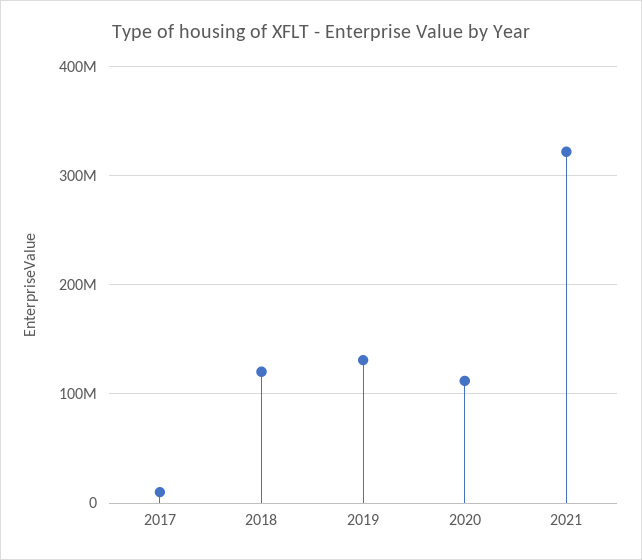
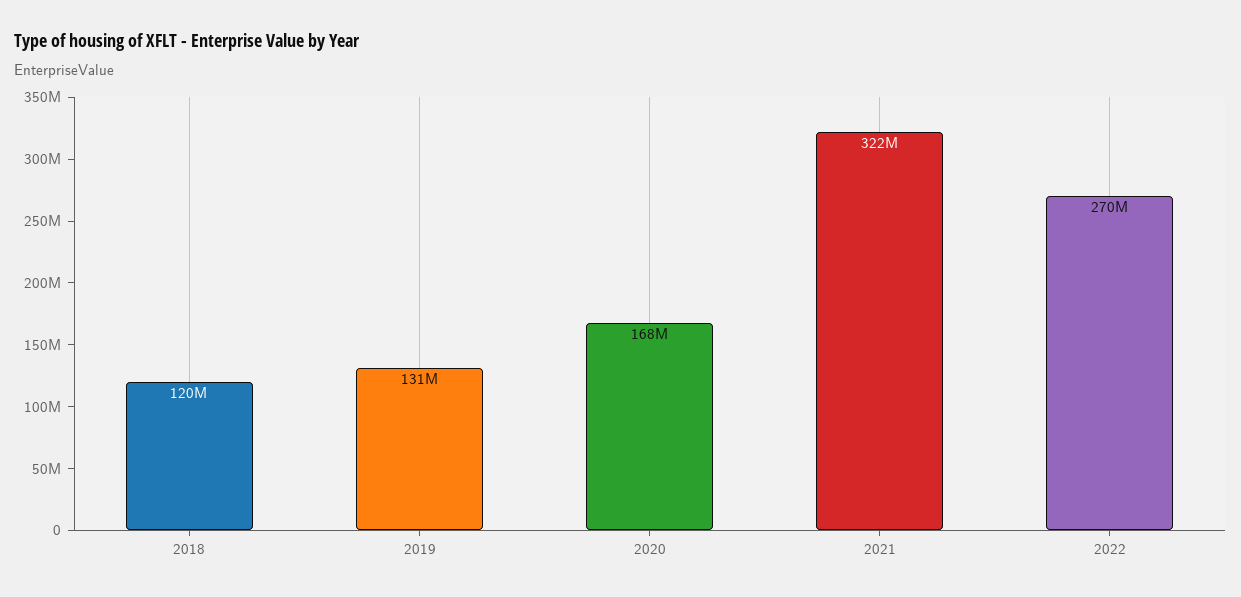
2017: 10000000 -> none
2020: 110000000 -> 168000000
2022: none -> 270000000

